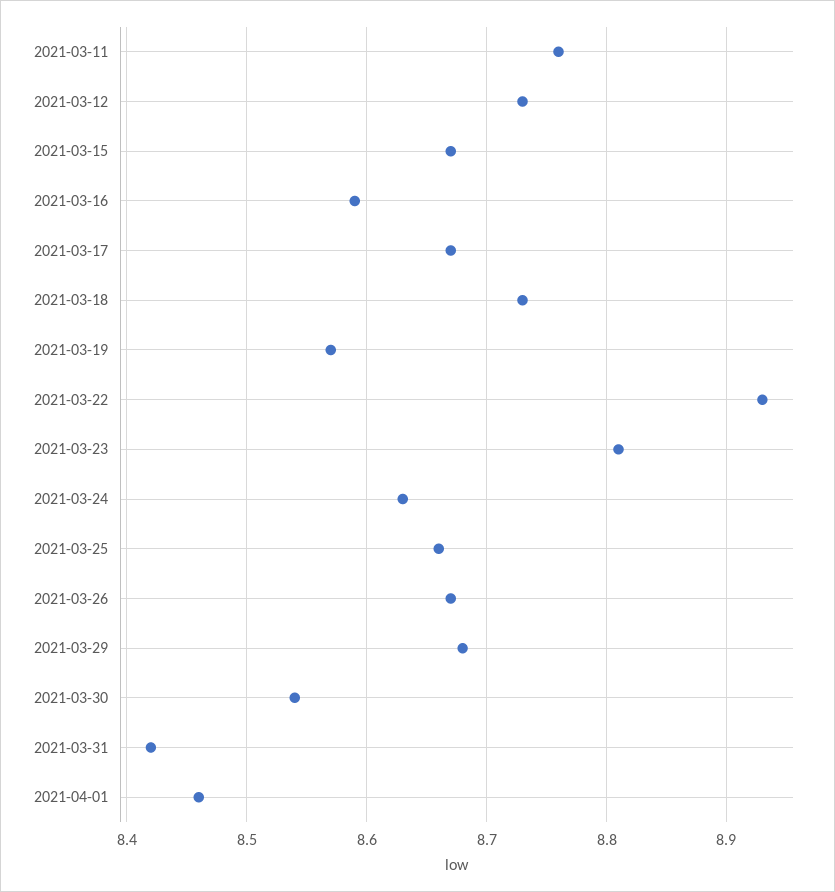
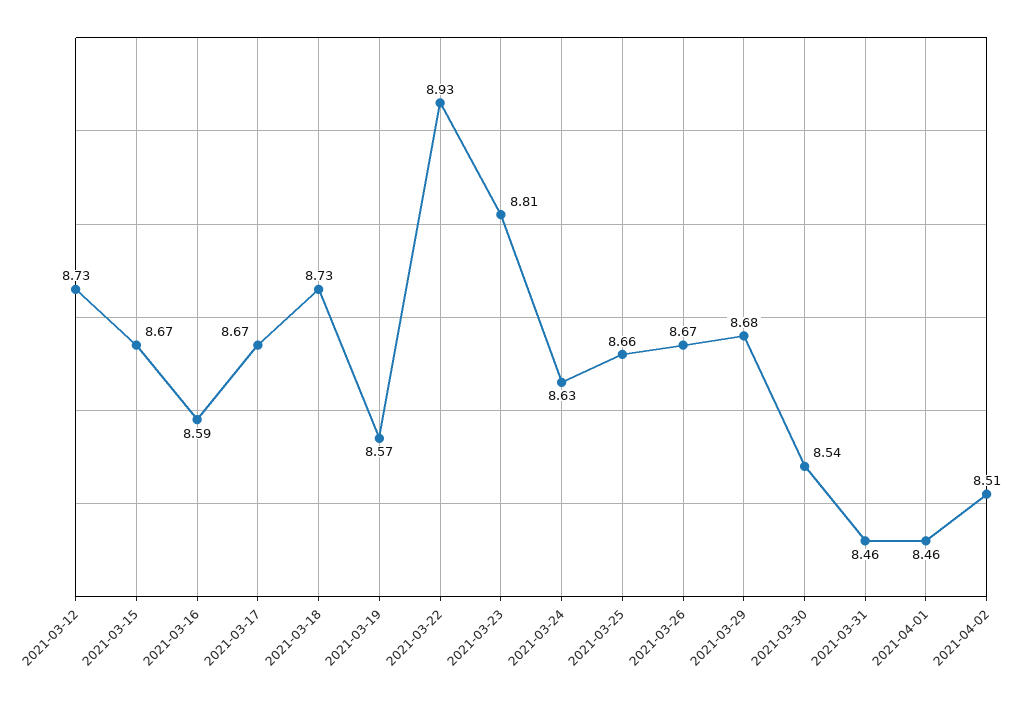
2021-03-11: 8.76 -> none
2021-03-31: 8.42 -> 8.46
2021-04-02: none -> 8.51

